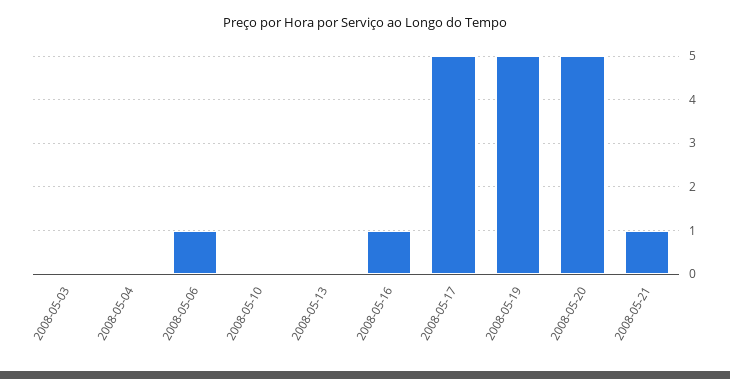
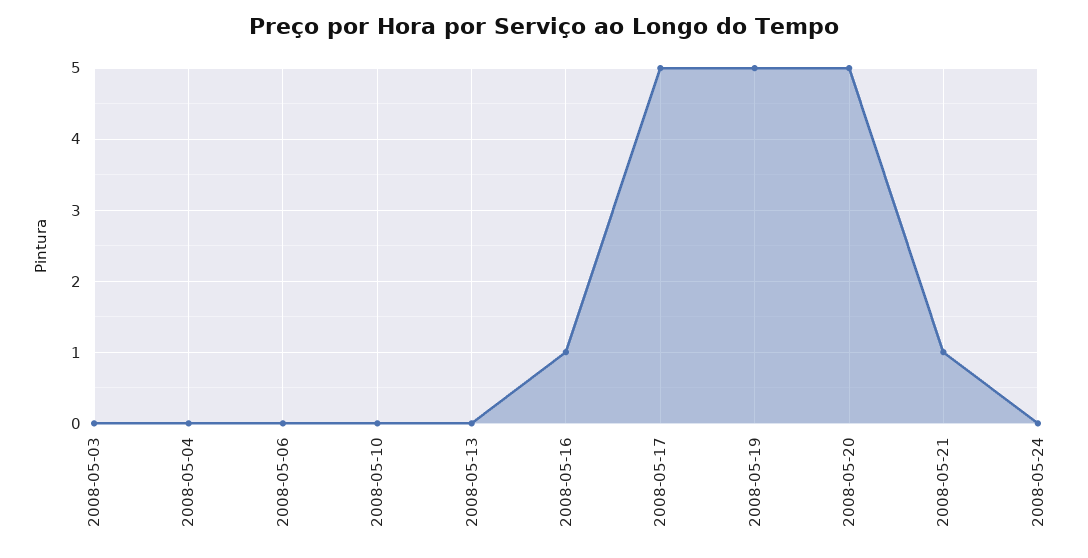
2008-05-06: 1 -> 0
2008-05-24: none -> 0

